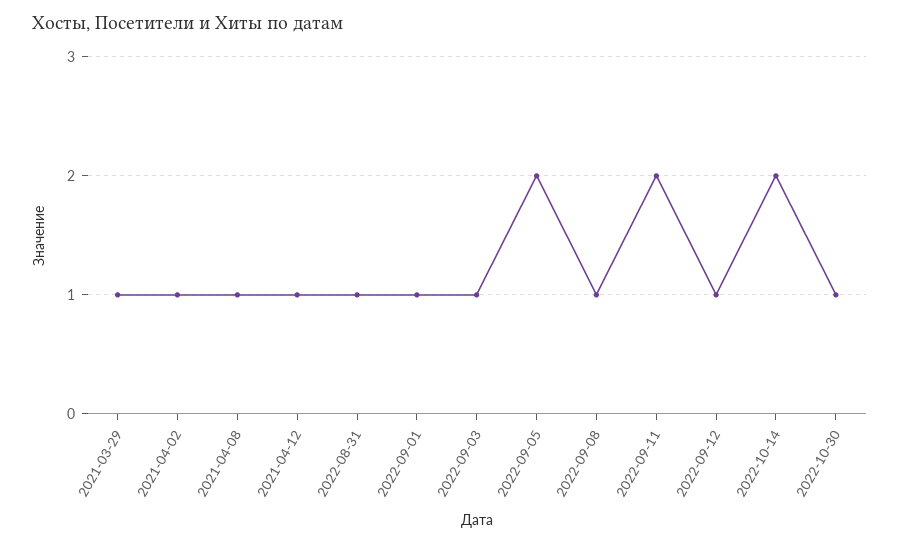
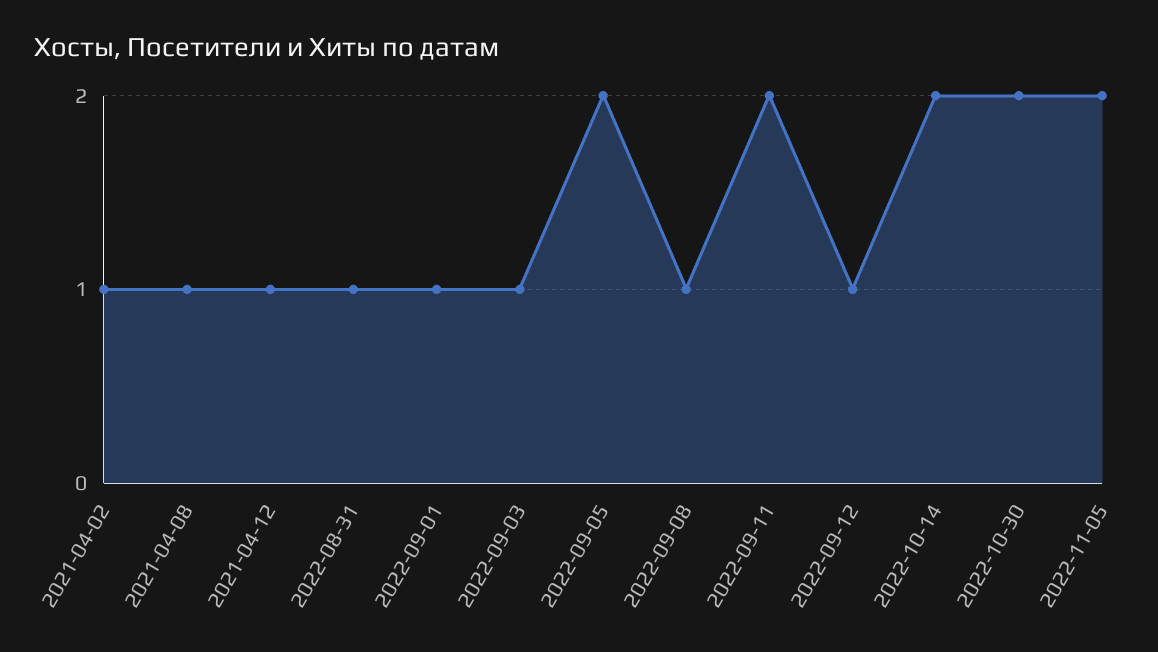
2021-03-29: 1 -> none
2022-10-30: 1 -> 2
2022-11-05: none -> 2

